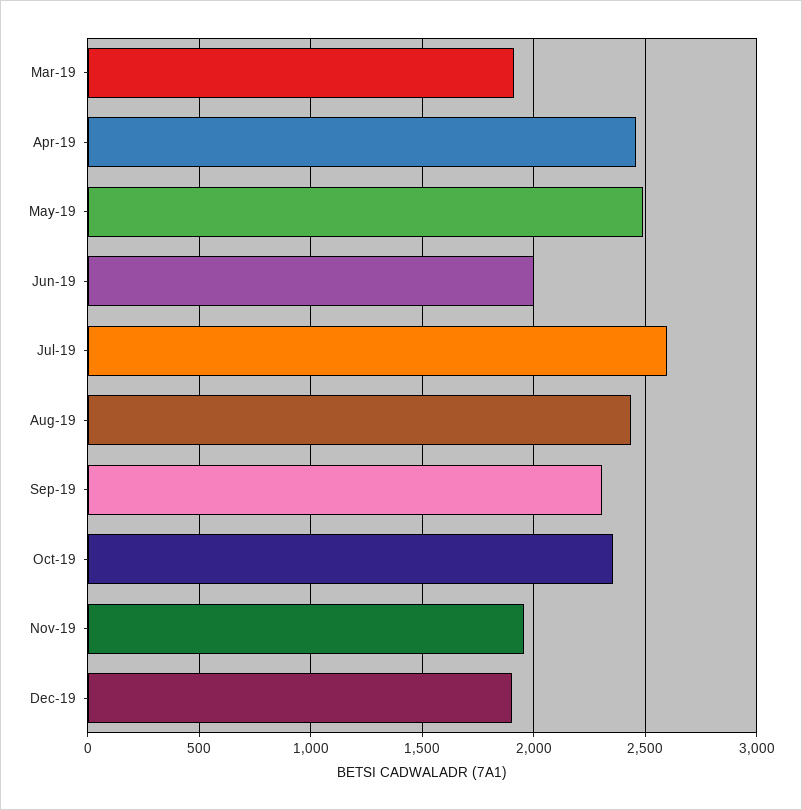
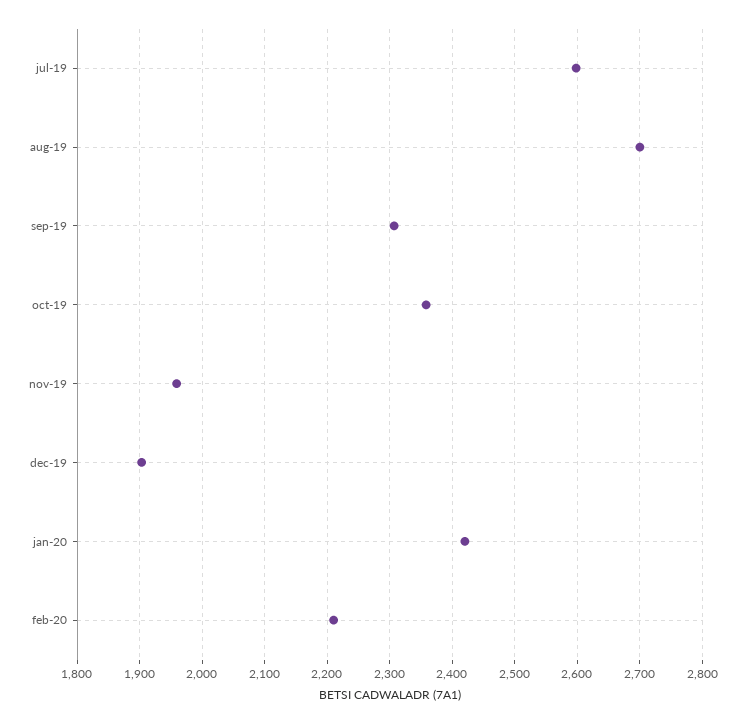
Mar-19: 1900 -> none
Apr-19: 2450 -> none
May-19: 2500 -> none
Jun-19: 2000 -> none
Aug-19: 2450 -> 2700
jan-20: none -> 2420
feb-20: none -> 2210

